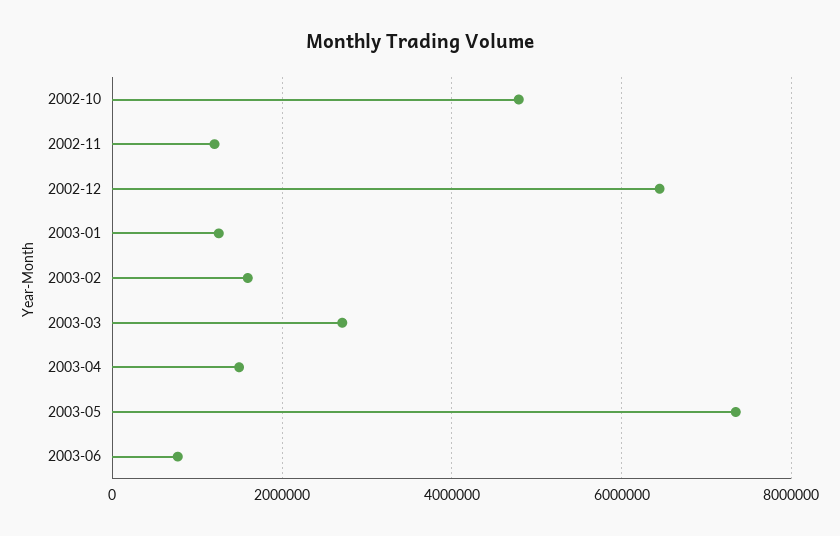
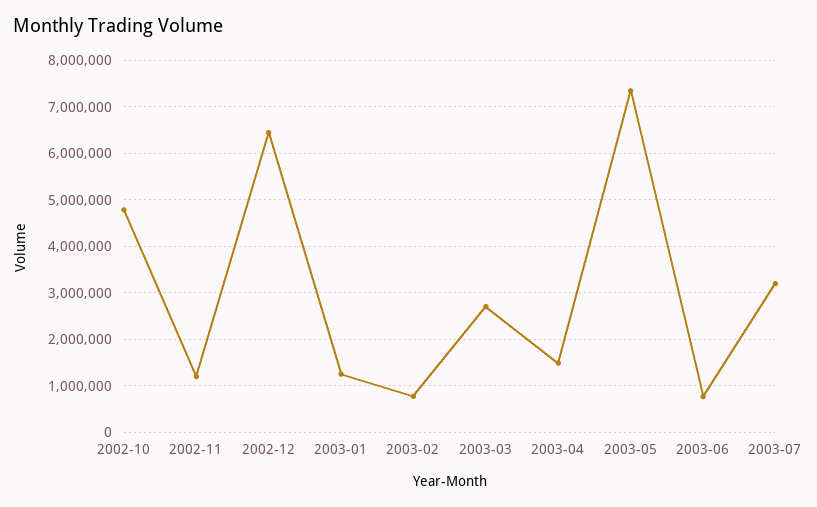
2003-02: 1600000 -> 800000
2003-07: none -> 3200000

